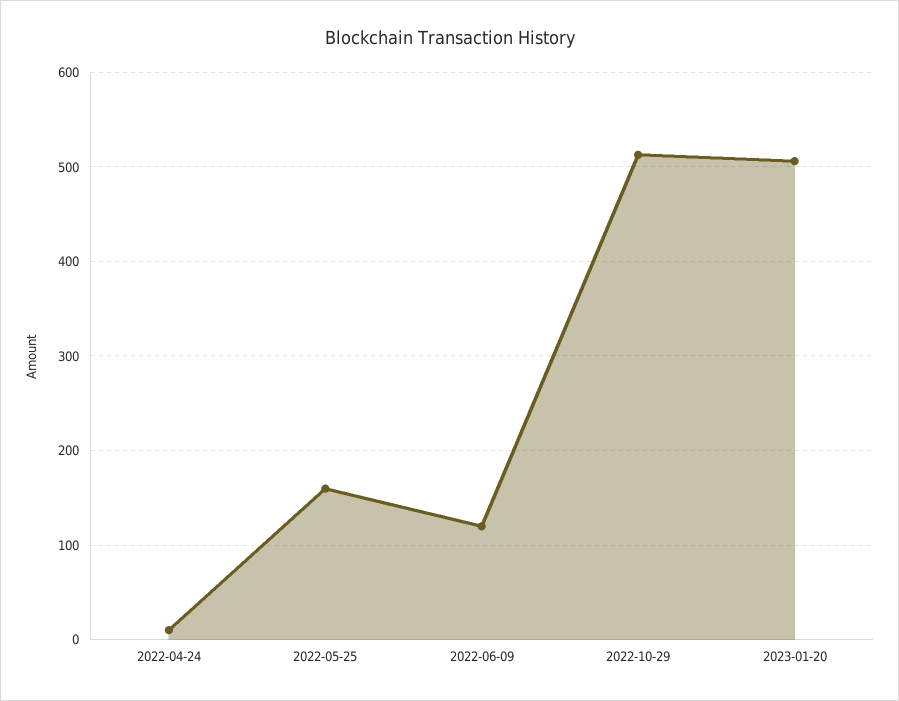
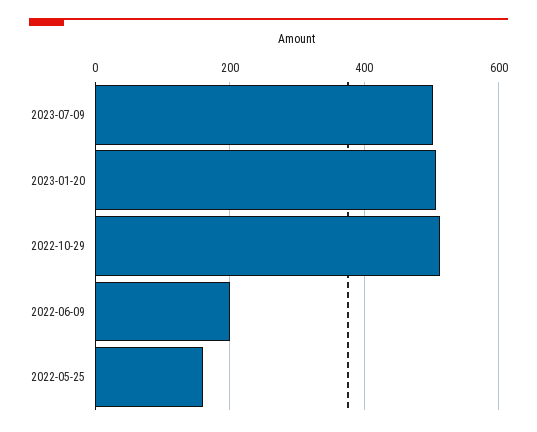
2022-04-24: 10 -> none
2022-06-09: 120 -> 200
2023-07-09: none -> 500

